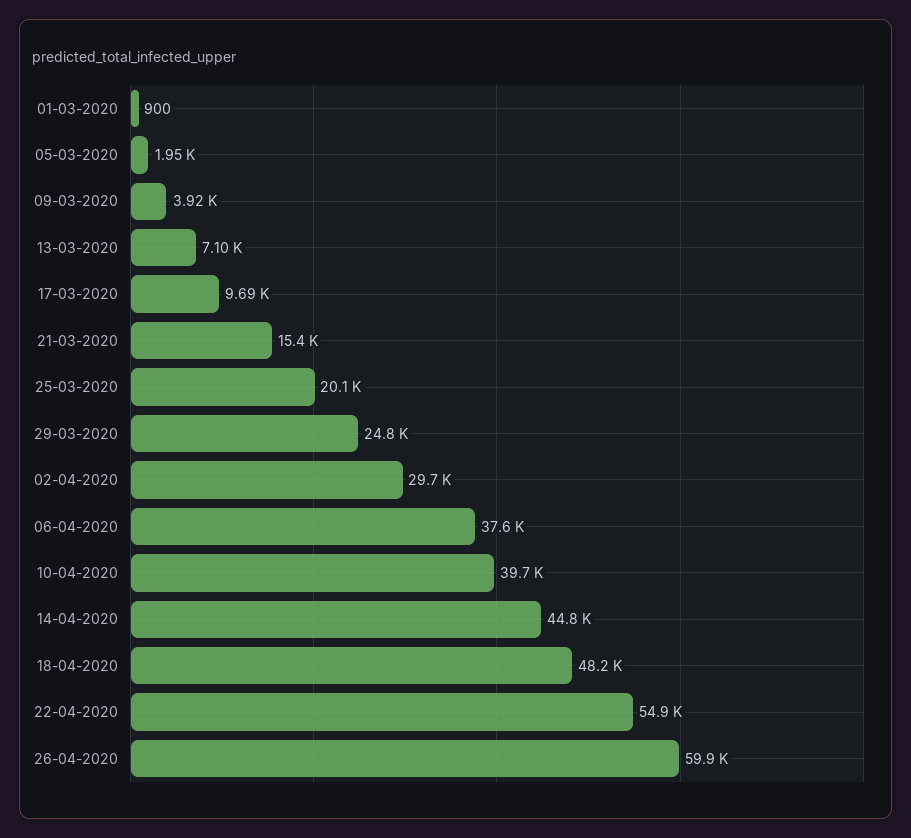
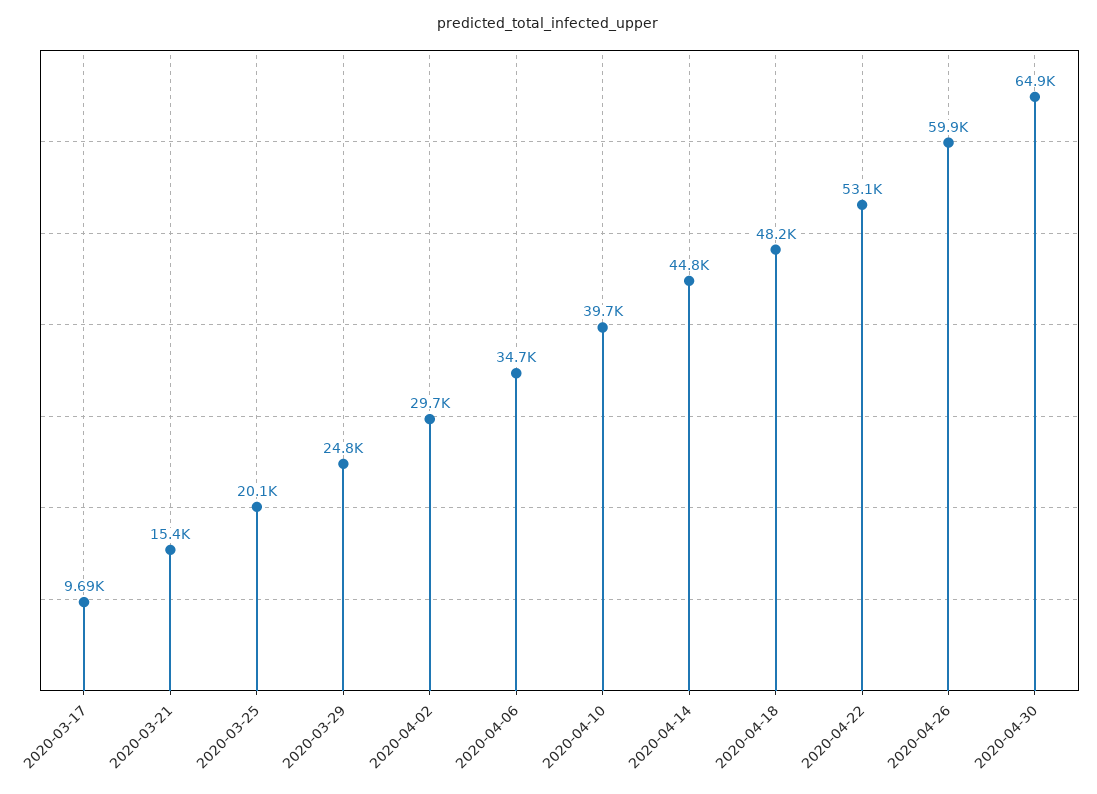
01-03-2020: 900 -> none
05-03-2020: 1950 -> none
09-03-2020: 3920 -> none
13-03-2020: 7100 -> none
06-04-2020: 37600 -> 34700
22-04-2020: 54900 -> 53100
2020-04-30: none -> 64900

